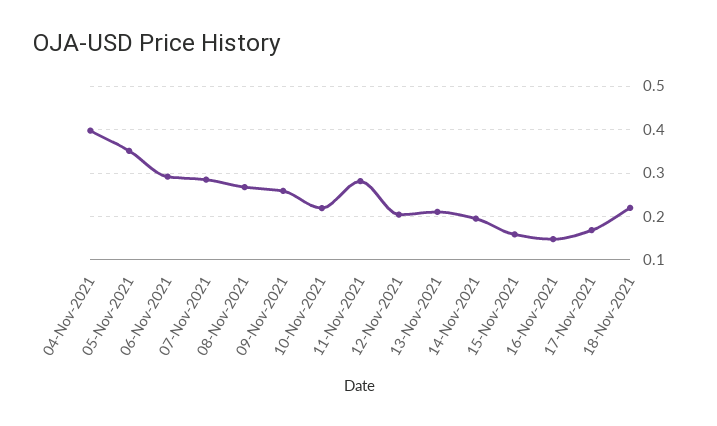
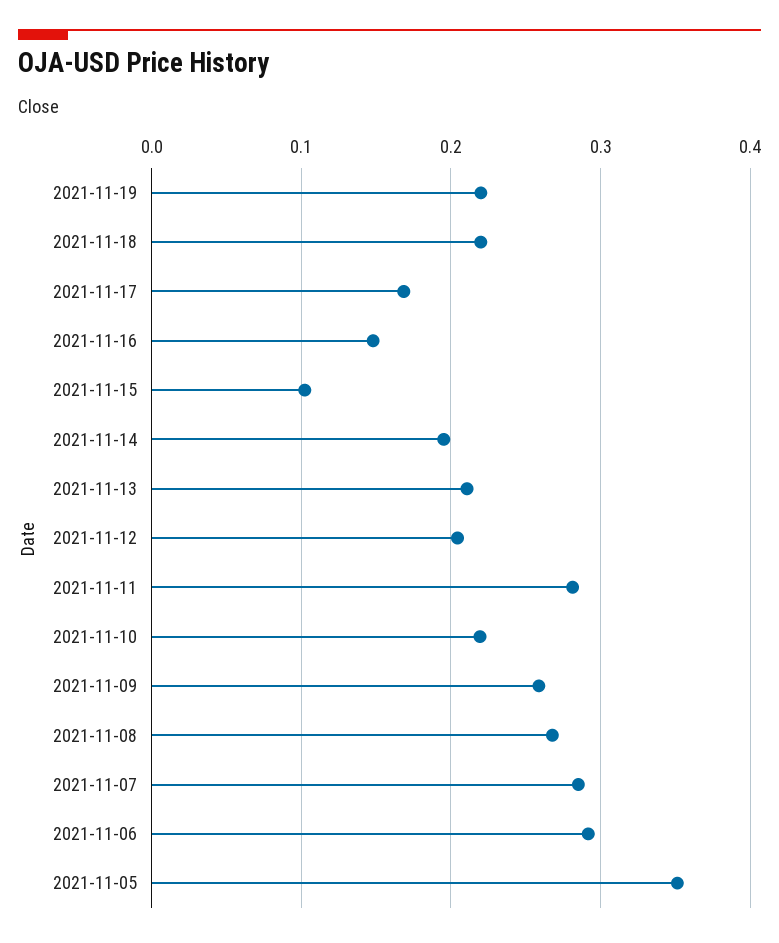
04-Nov-2021: 0.4 -> none
15-Nov-2021: 0.16 -> 0.1
2021-11-19: none -> 0.22

